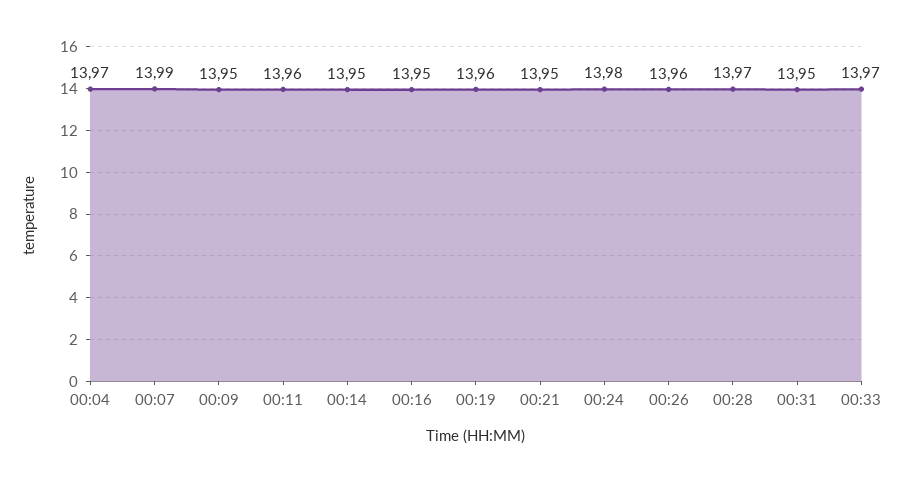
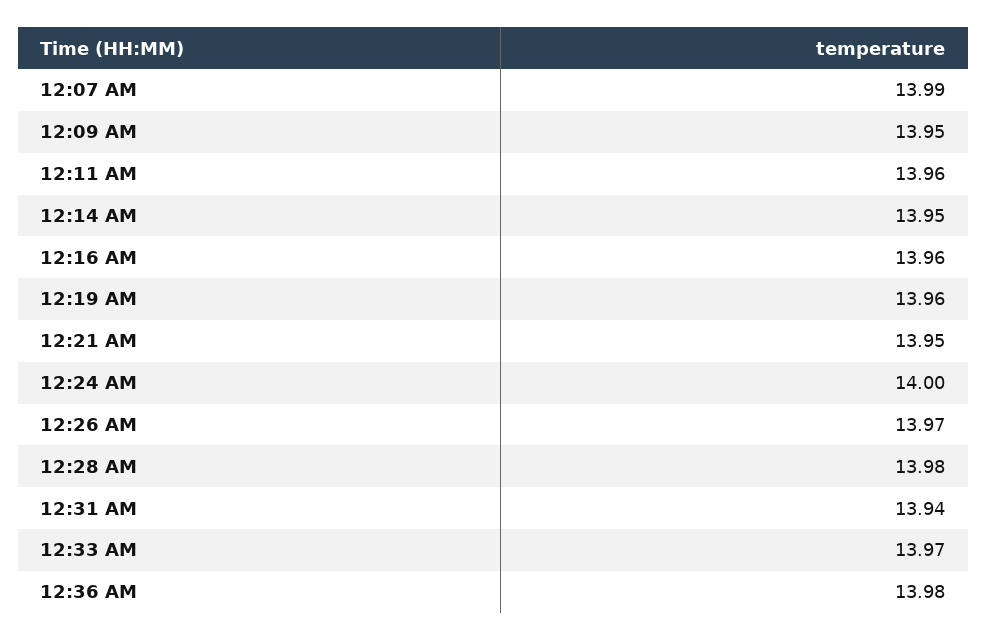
00:04: 13.97 -> none
00:16: 13.95 -> 13.96
00:24: 13.98 -> 14
00:26: 13.96 -> 13.97
00:28: 13.97 -> 13.98
00:31: 13.95 -> 13.94
12:36 AM: none -> 13.98

